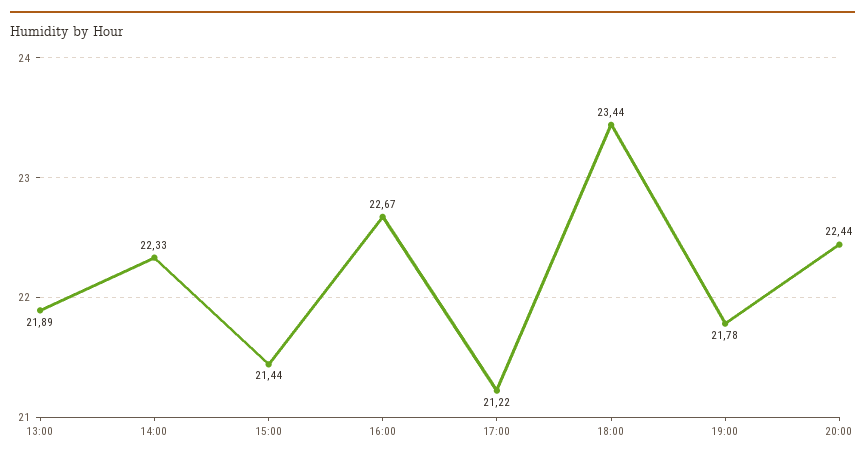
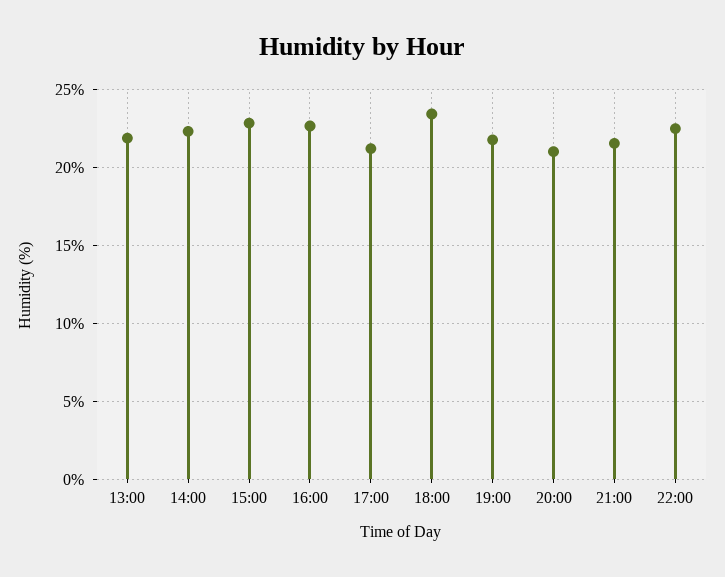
15:00: 21.44 -> 23
20:00: 22.44 -> 21
21:00: none -> 21.5
22:00: none -> 22.5

